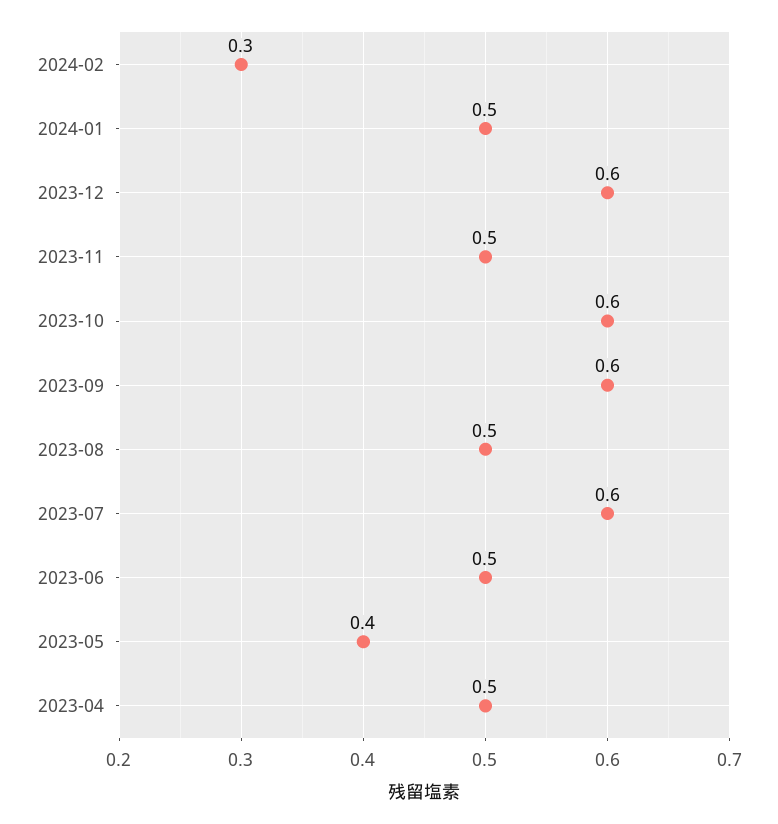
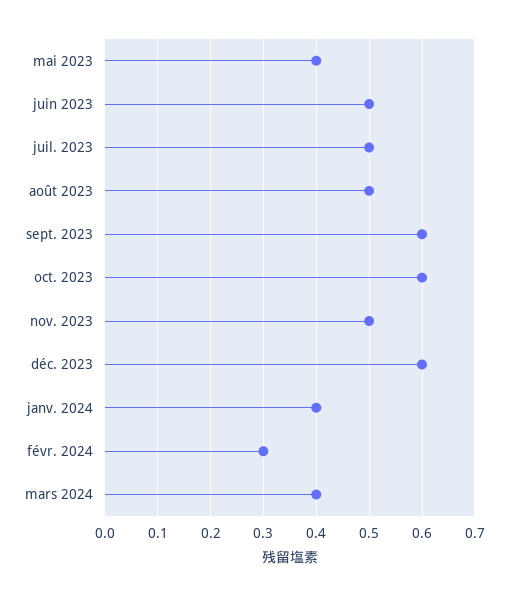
2024-01: 0.5 -> 0.4
2023-07: 0.6 -> 0.5
2023-04: 0.5 -> none
mars 2024: none -> 0.4

